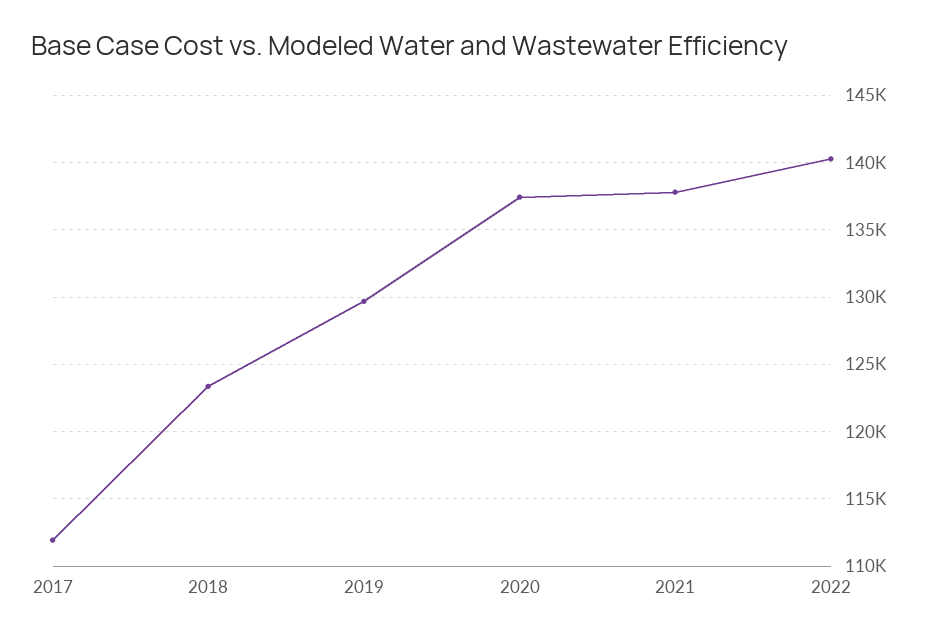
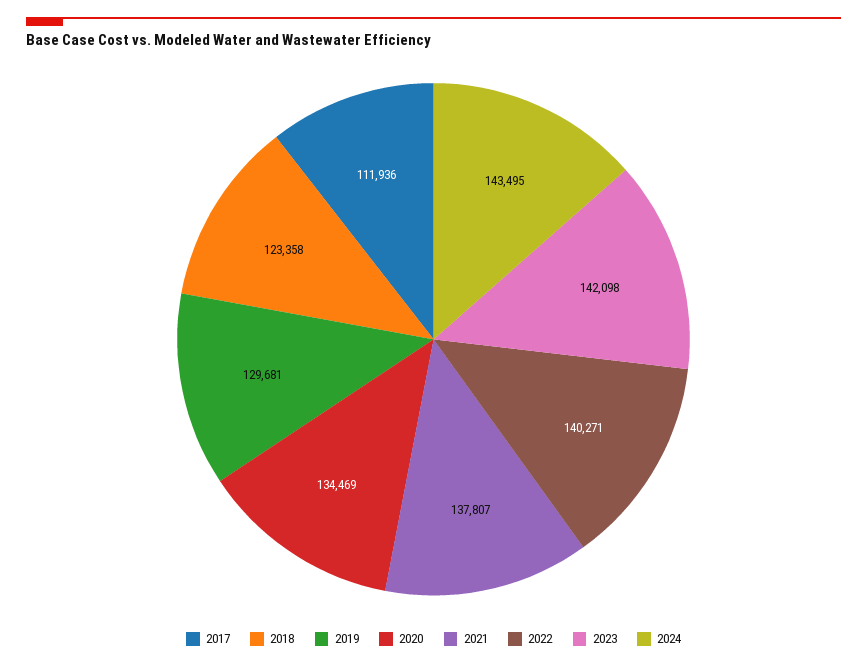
2020: 137500 -> 134469
2023: none -> 142098
2024: none -> 143495

